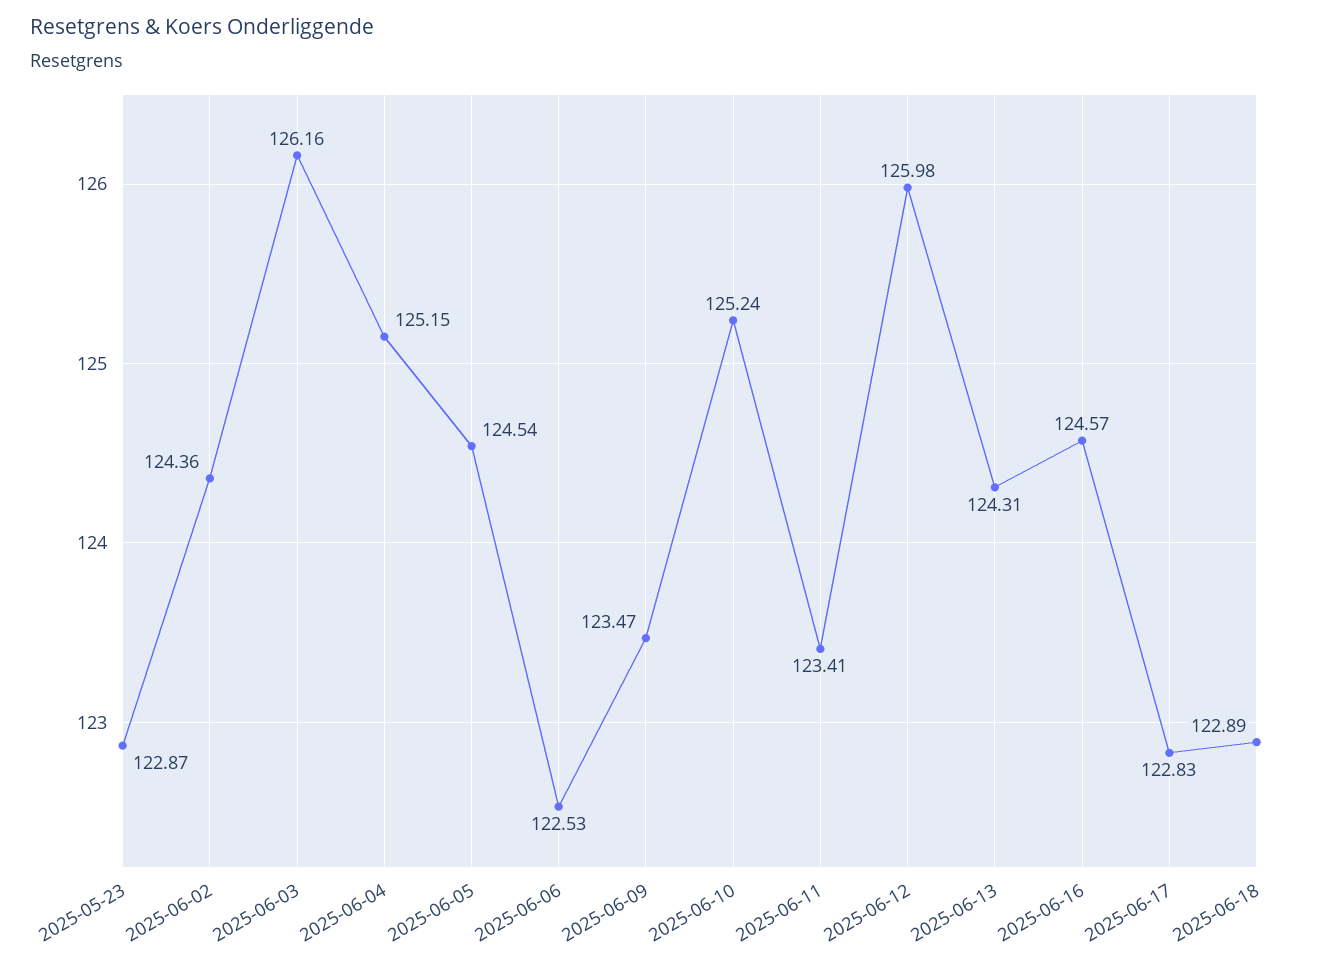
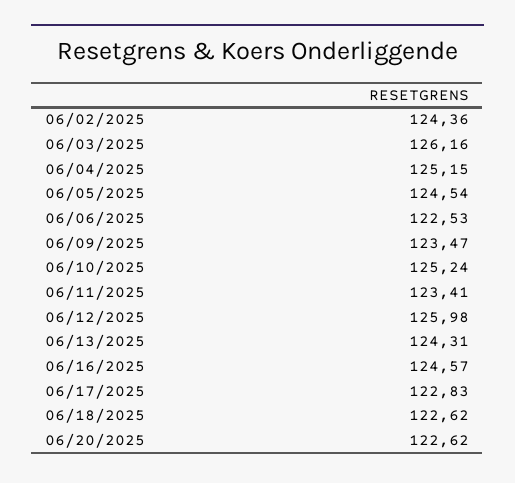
2025-05-23: 122.87 -> none
2025-06-18: 122.89 -> 122.62
06/20/2025: none -> 122.62

